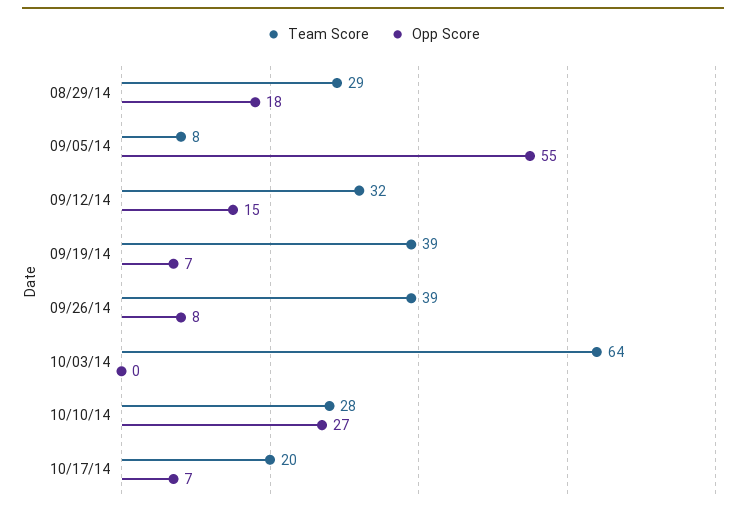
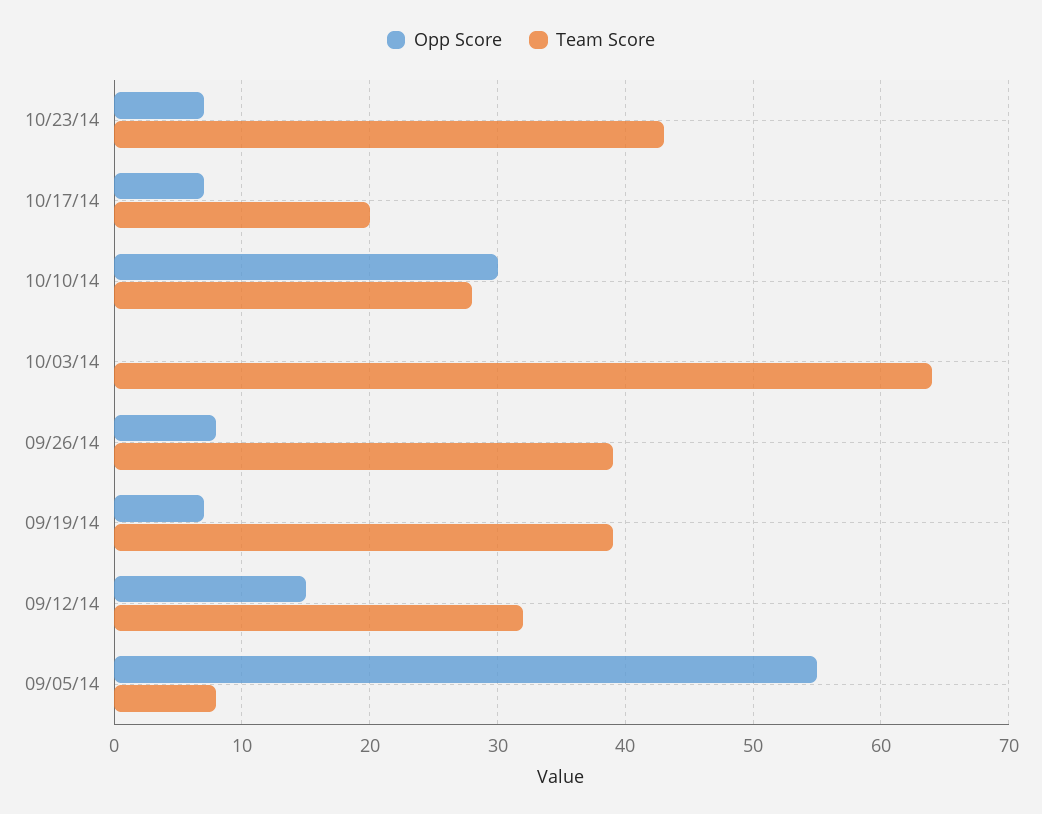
Team Score, 08/29/14: 29 -> none
Opp Score, 08/29/14: 18 -> none
Opp Score, 10/10/14: 27 -> 30
Opp Score, 10/23/14: none -> 7
Team Score, 10/23/14: none -> 43

